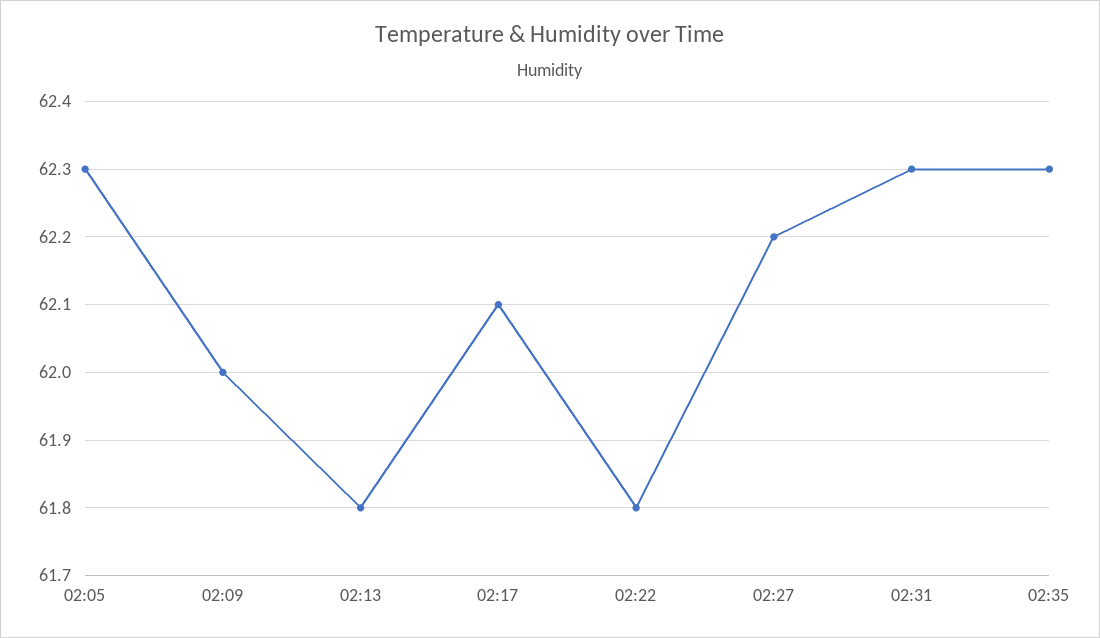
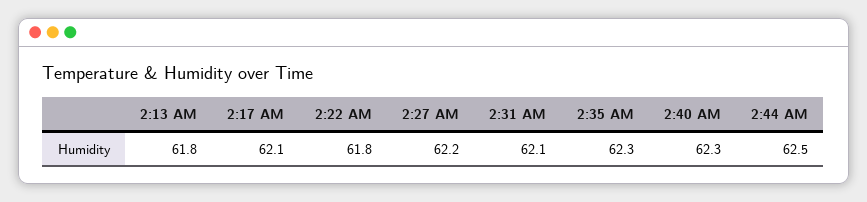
02:05: 62.3 -> none
02:09: 62 -> none
02:31: 62.3 -> 62.1
2:40 AM: none -> 62.3
2:44 AM: none -> 62.5

